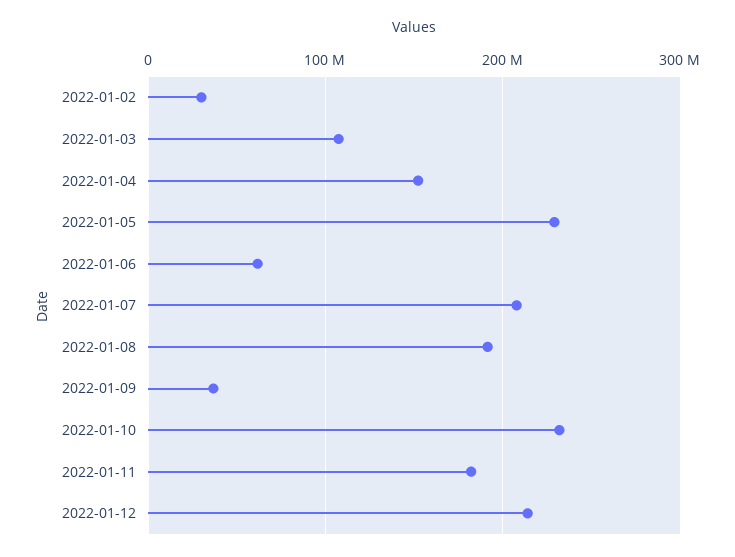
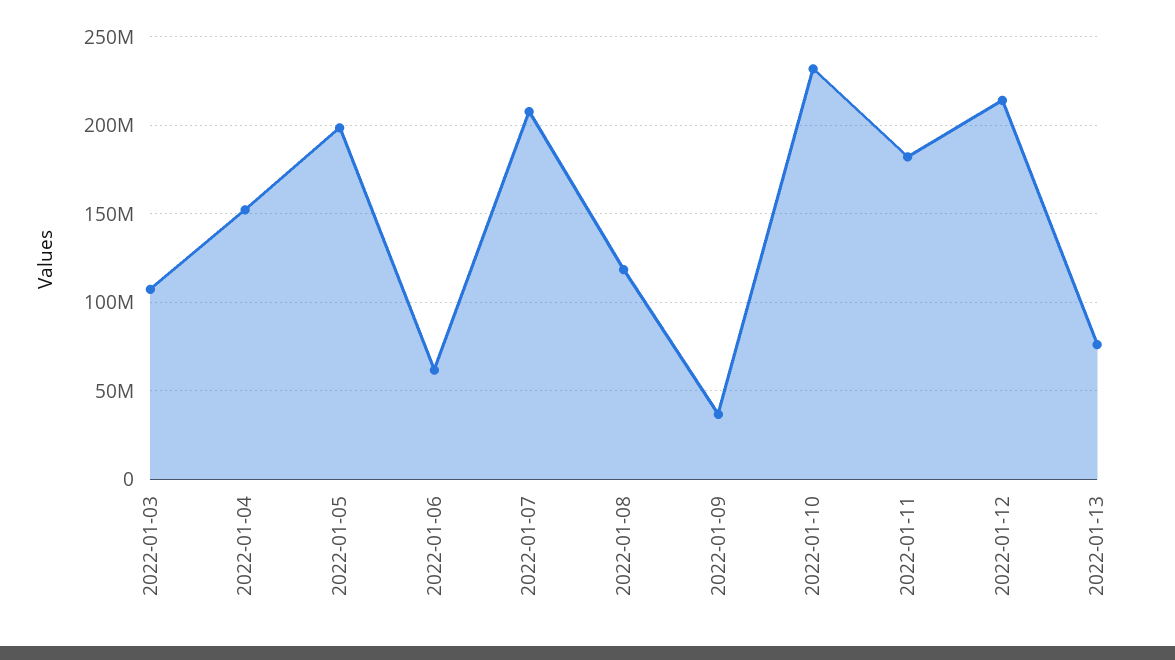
2022-01-02: 30000000 -> none
2022-01-05: 230000000 -> 200000000
2022-01-08: 190000000 -> 120000000
2022-01-13: none -> 75000000

